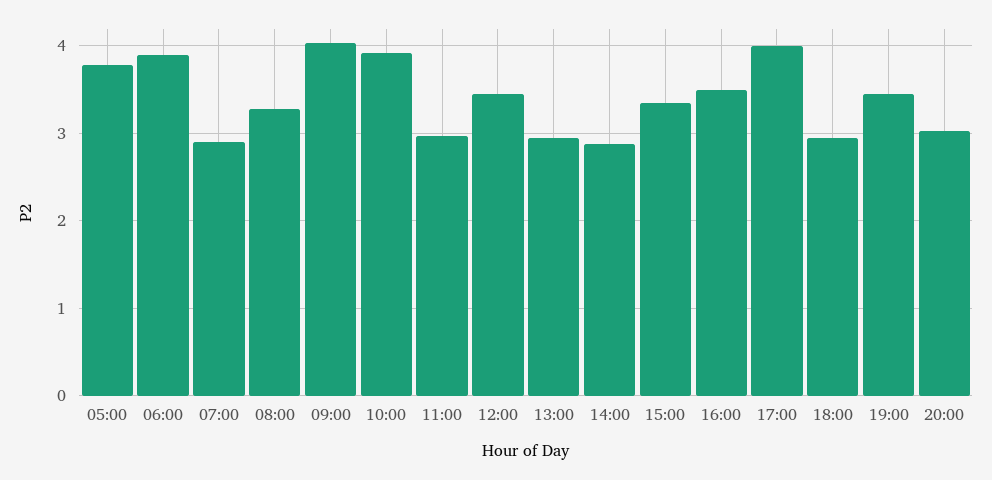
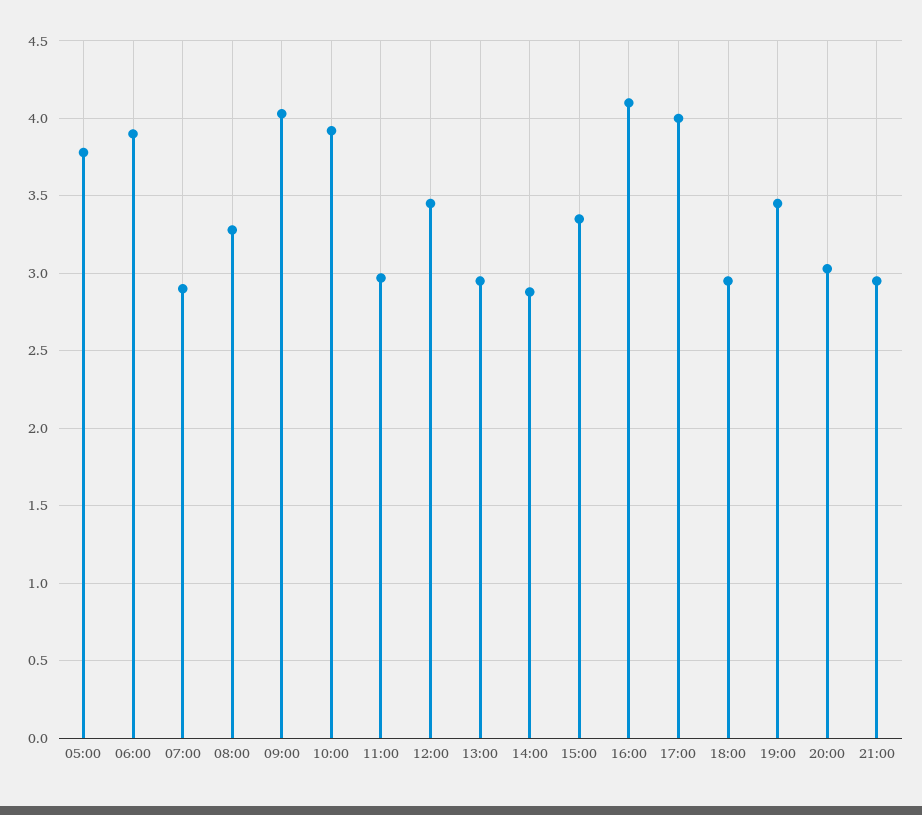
16:00: 3.5 -> 4.1
21:00: none -> 2.95

